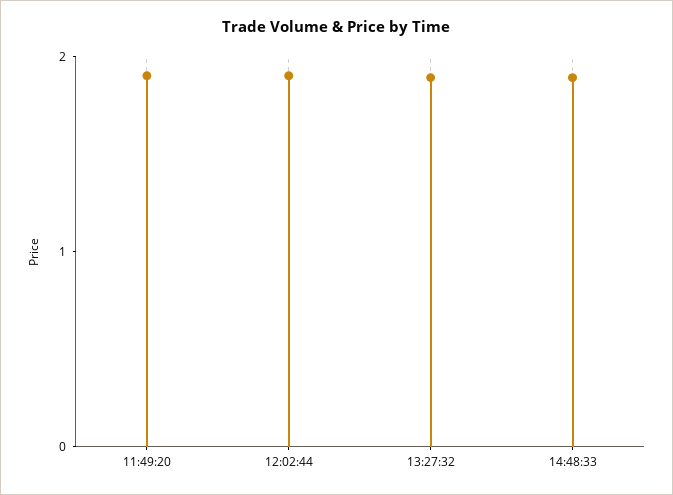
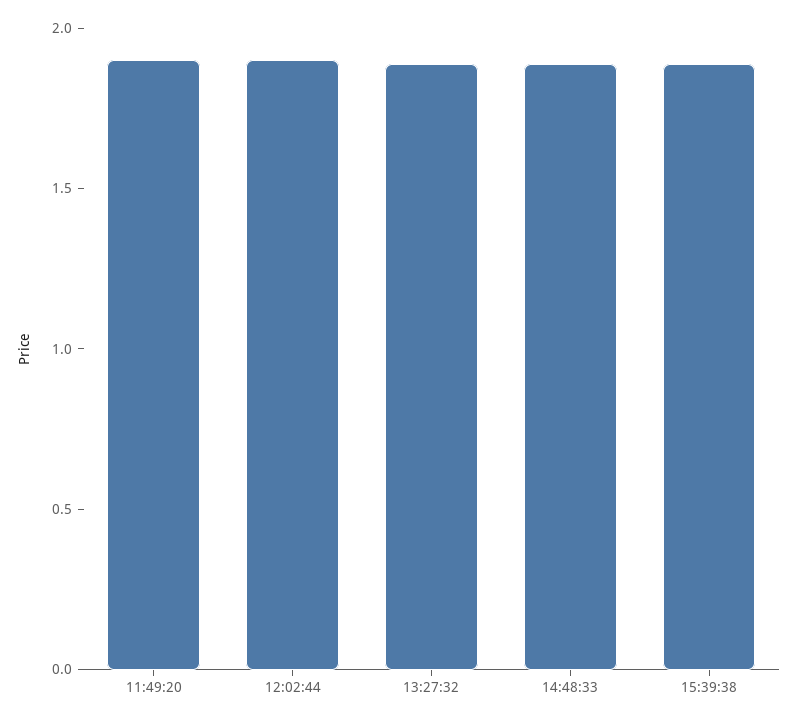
15:39:38: none -> 1.9

